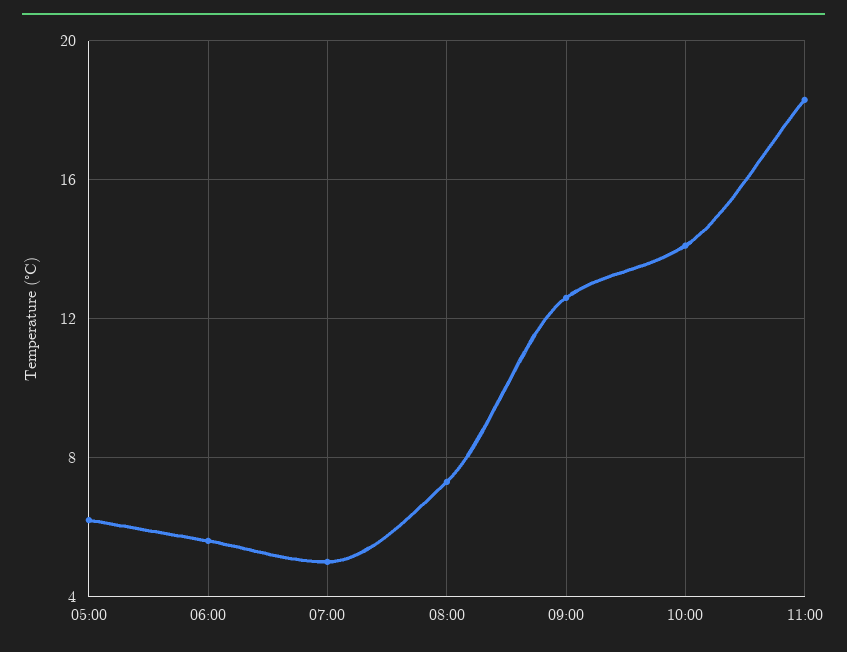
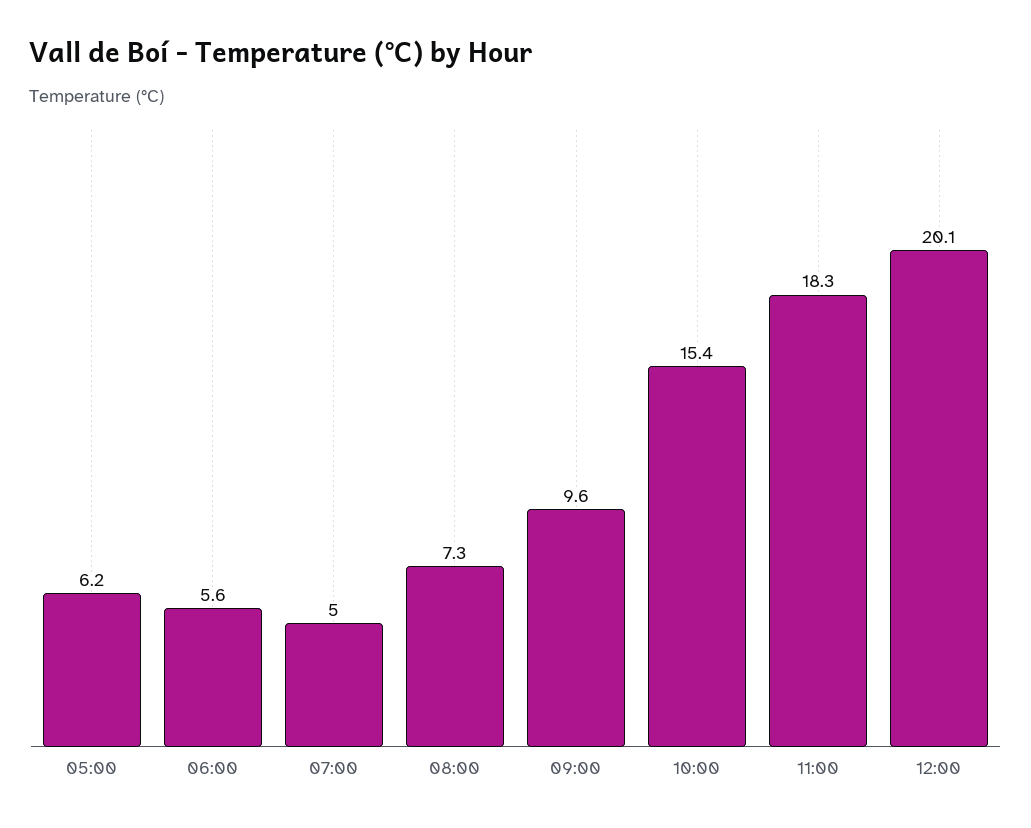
09:00: 12.5 -> 9.6
10:00: 14 -> 15.4
12:00: none -> 20.1

